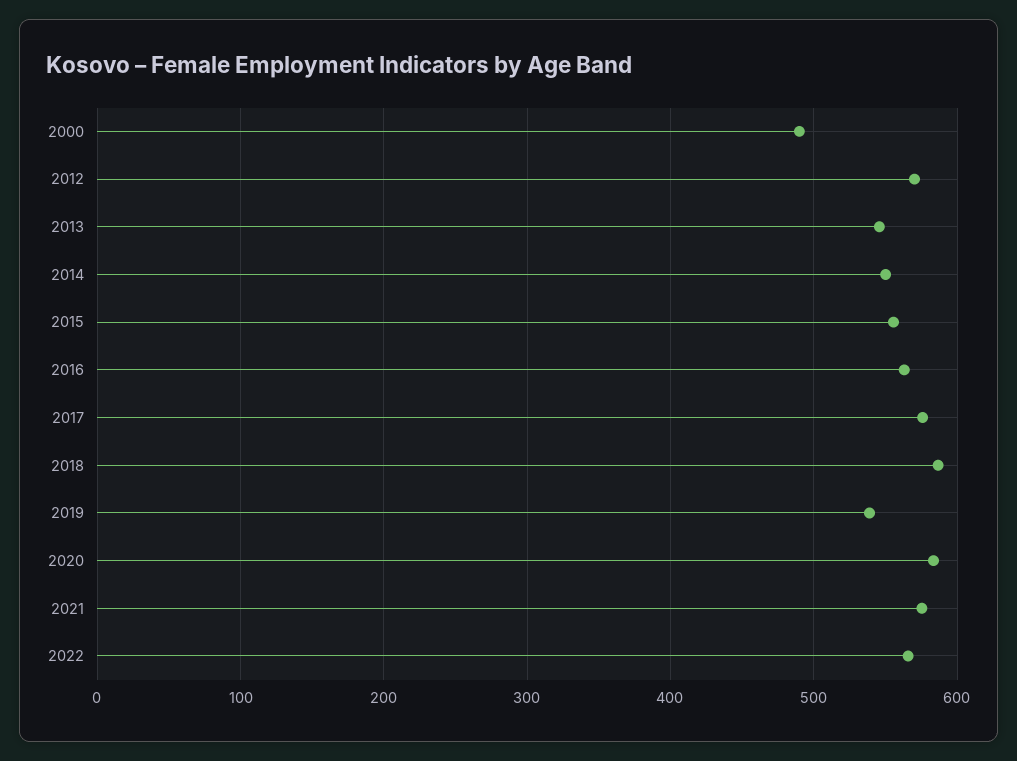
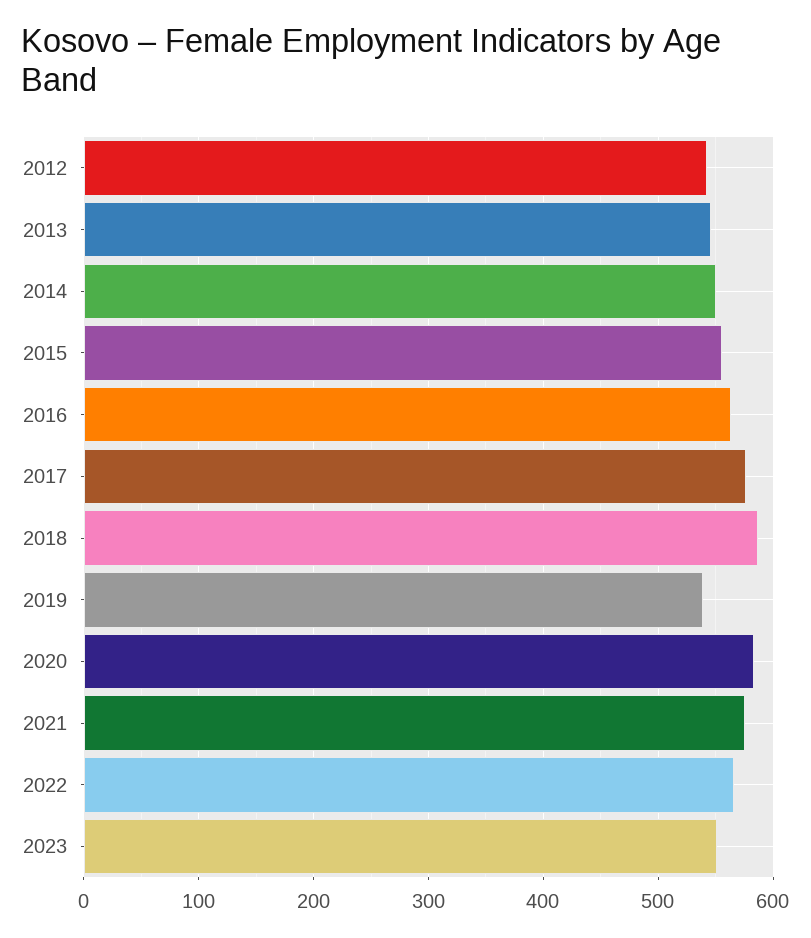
2000: 490 -> none
2012: 570 -> 540
2023: none -> 550

